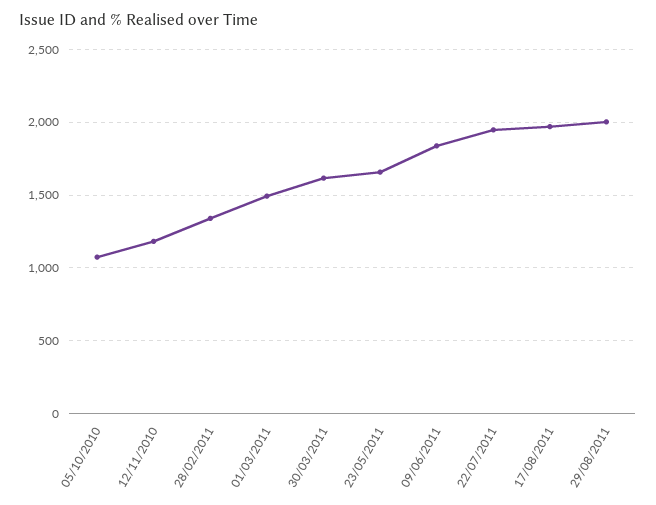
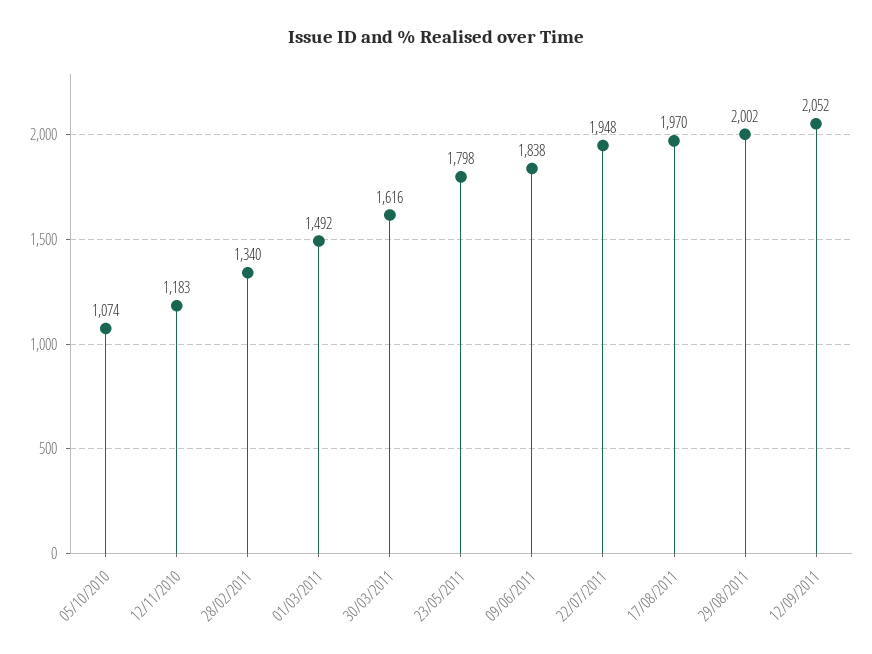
23/05/2011: 1650 -> 1798
12/09/2011: none -> 2052

